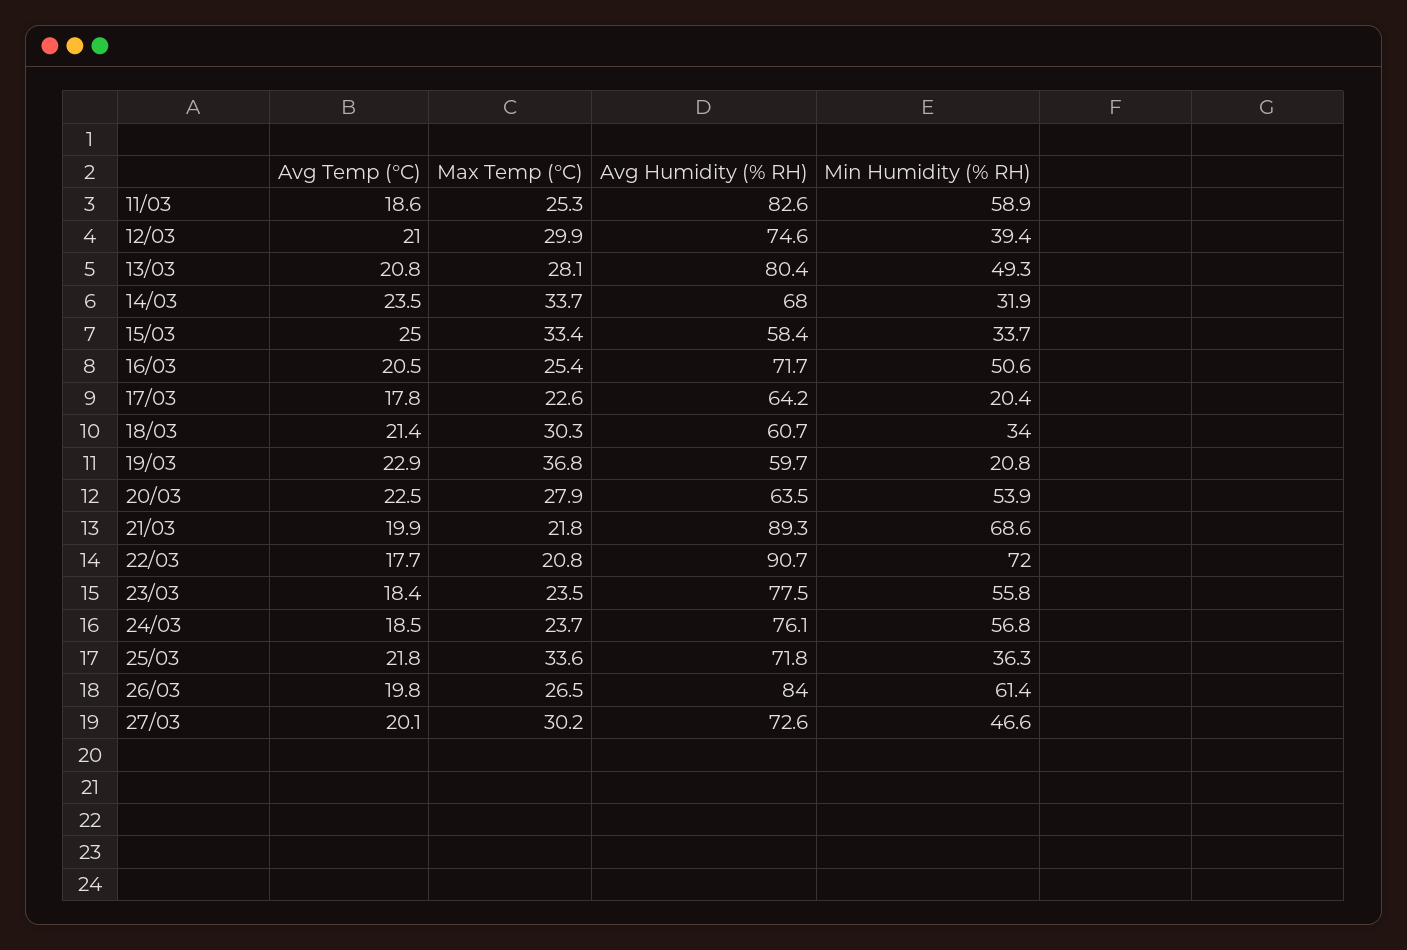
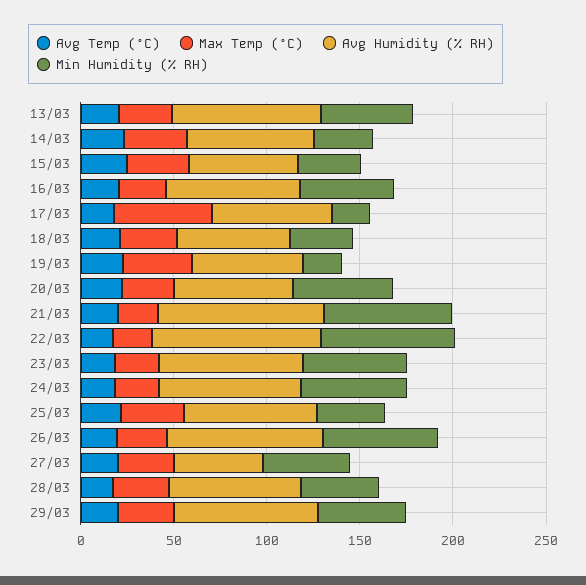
Avg Temp (°C), 11/03: 18.6 -> none
Max Temp (°C), 11/03: 25.3 -> none
Avg Humidity (% RH), 11/03: 82.6 -> none
Min Humidity (% RH), 11/03: 58.9 -> none
Avg Temp (°C), 12/03: 21 -> none
Max Temp (°C), 12/03: 29.9 -> none
Avg Humidity (% RH), 12/03: 74.6 -> none
Min Humidity (% RH), 12/03: 39.4 -> none
Max Temp (°C), 17/03: 22.6 -> 50
Avg Humidity (% RH), 27/03: 72.6 -> 50
Avg Temp (°C), 28/03: none -> 20
Max Temp (°C), 28/03: none -> 30
Avg Humidity (% RH), 28/03: none -> 70
Min Humidity (% RH), 28/03: none -> 40
Avg Temp (°C), 29/03: none -> 20
Max Temp (°C), 29/03: none -> 30
Avg Humidity (% RH), 29/03: none -> 80
Min Humidity (% RH), 29/03: none -> 50

